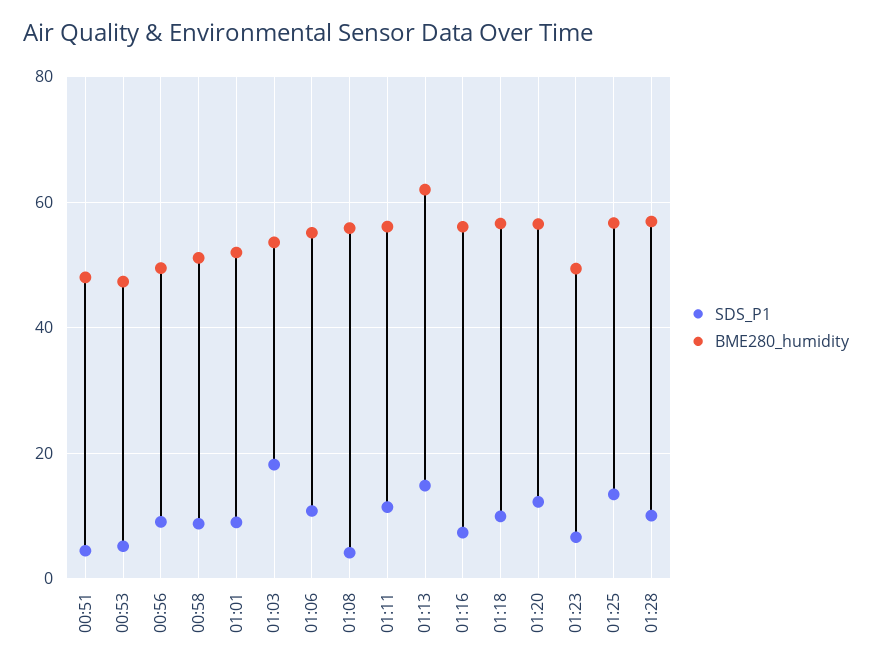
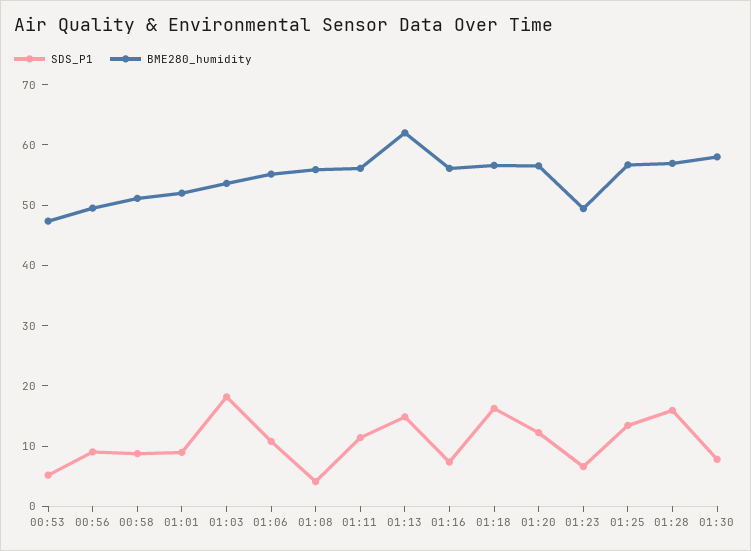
SDS_P1, 00:51: 4 -> none
BME280_humidity, 00:51: 48 -> none
SDS_P1, 01:18: 10 -> 16
SDS_P1, 01:28: 10 -> 16
SDS_P1, 01:30: none -> 8
BME280_humidity, 01:30: none -> 58

